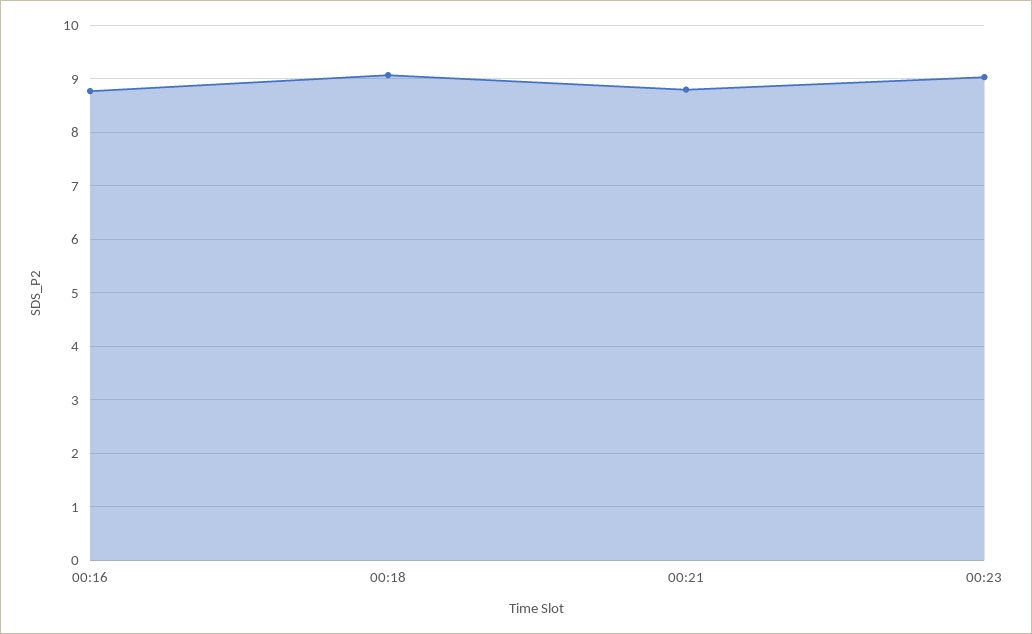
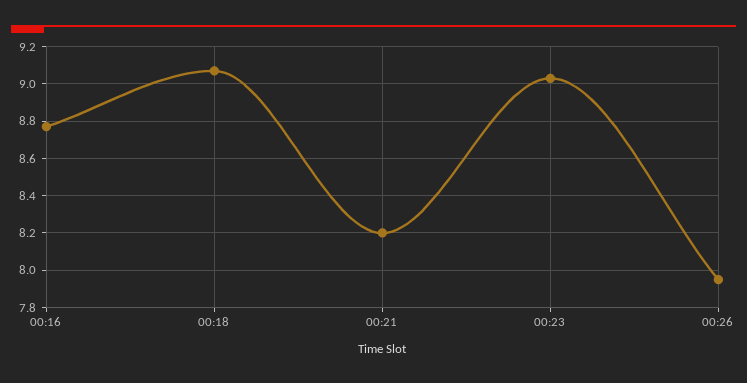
00:21: 8.8 -> 8.2
00:26: none -> 7.95

